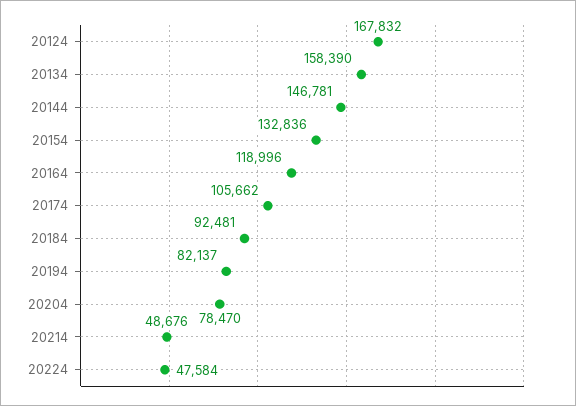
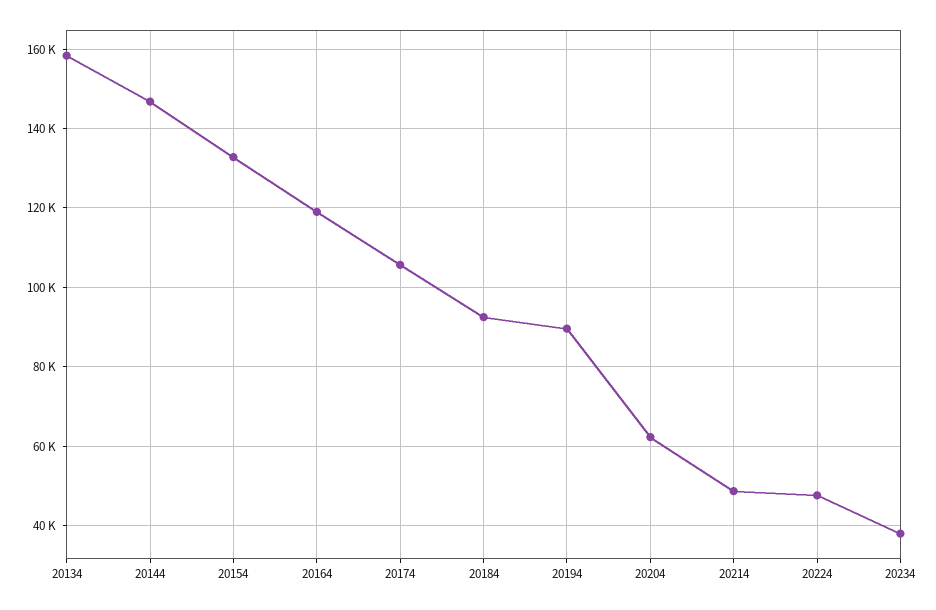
20124: 167832 -> none
20194: 82137 -> 90000
20204: 78470 -> 62000
20234: none -> 38000

